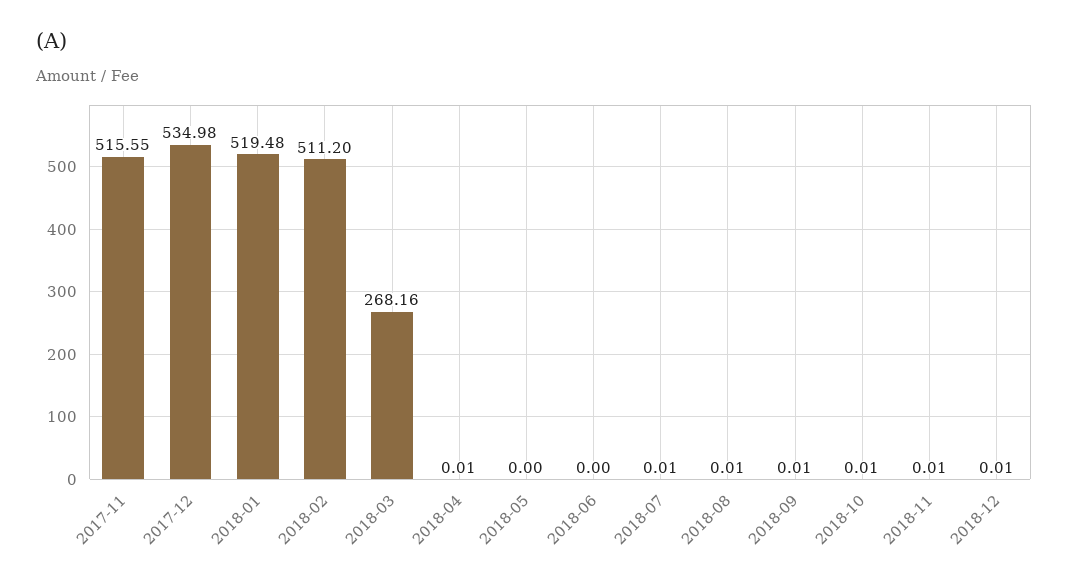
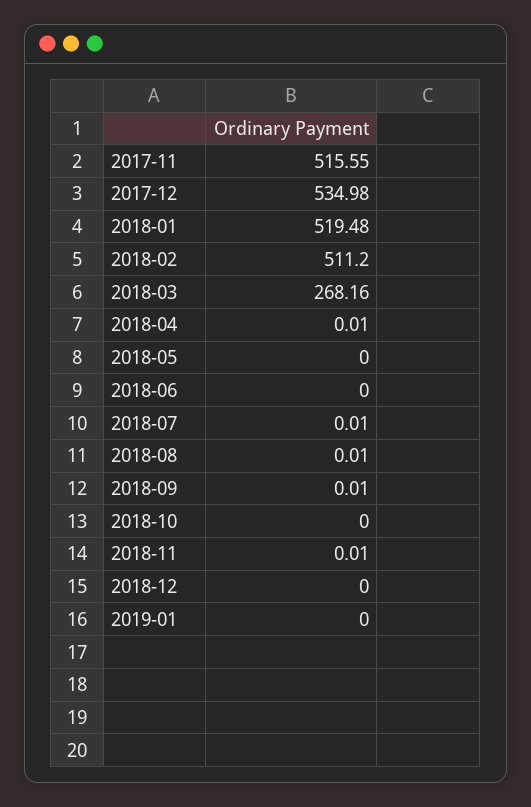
2018-10: 0.01 -> 0
2018-12: 0.01 -> 0
2019-01: none -> 0

